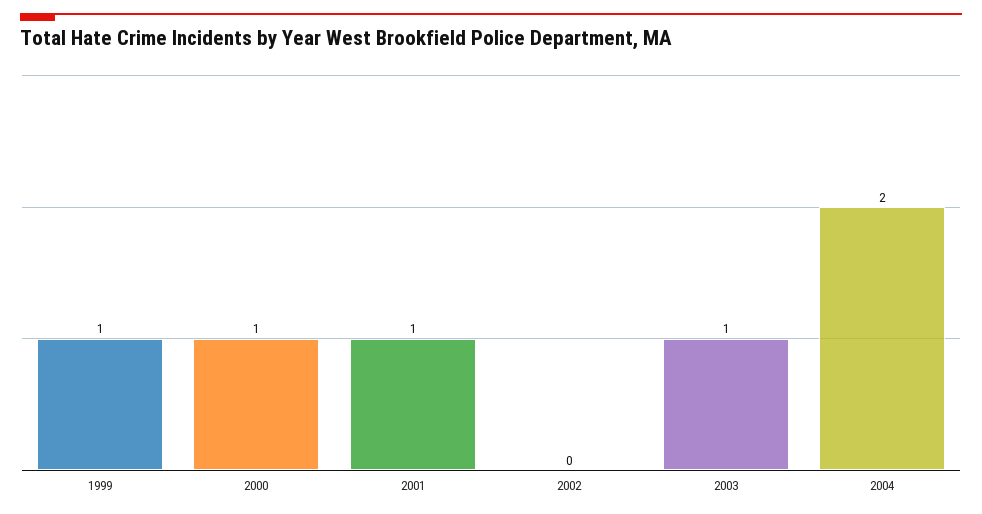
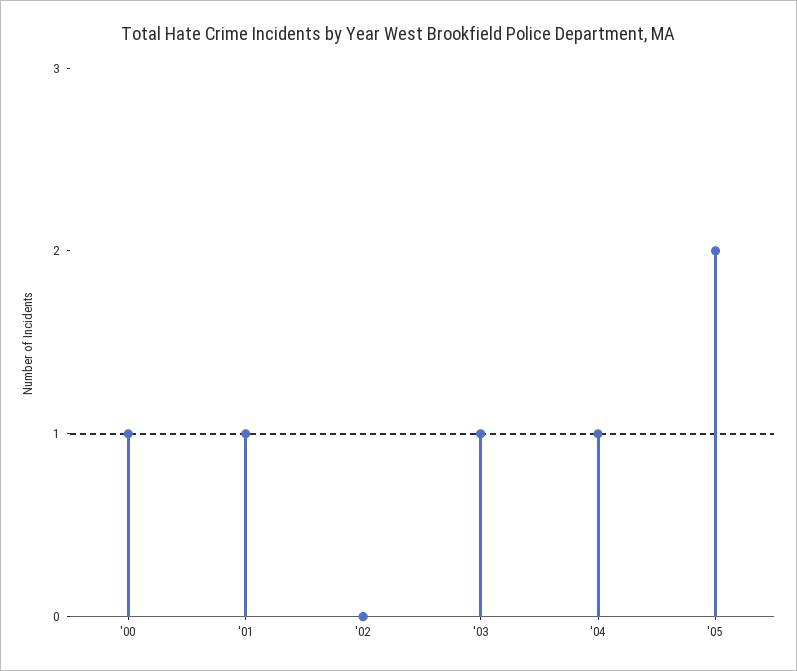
1999: 1 -> none
2004: 2 -> 1
'05: none -> 2

